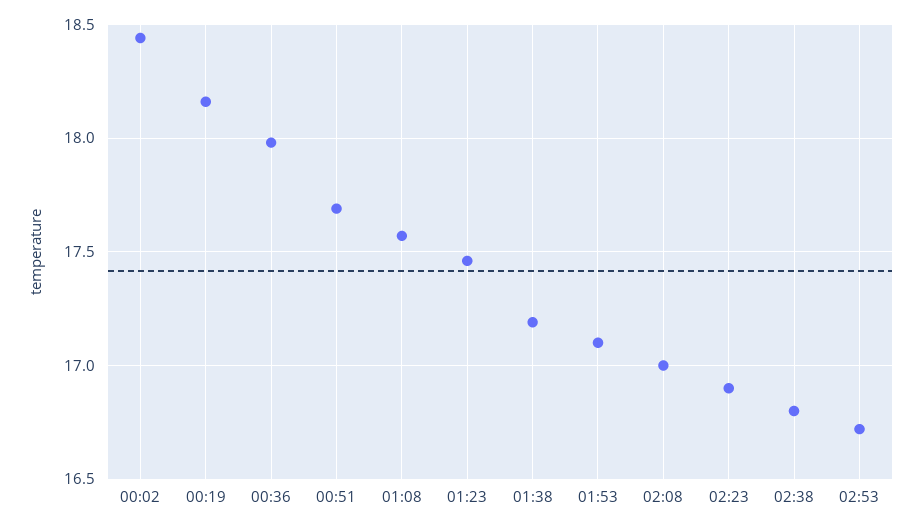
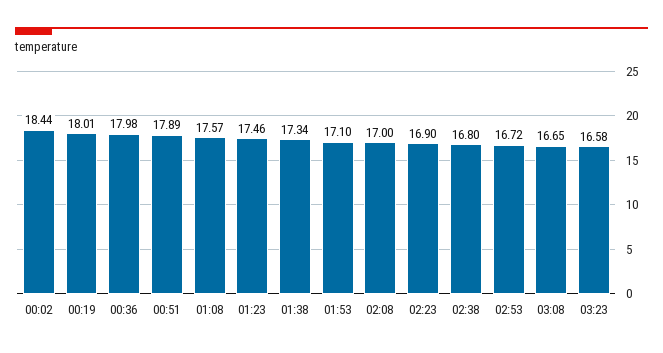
00:19: 18.15 -> 18.01
00:51: 17.7 -> 17.89
01:38: 17.2 -> 17.34
03:08: none -> 16.65
03:23: none -> 16.58

